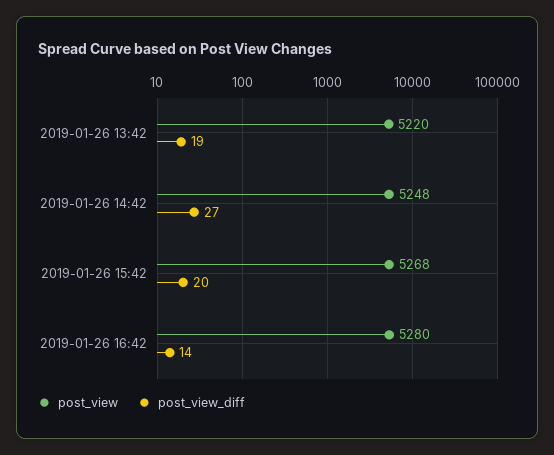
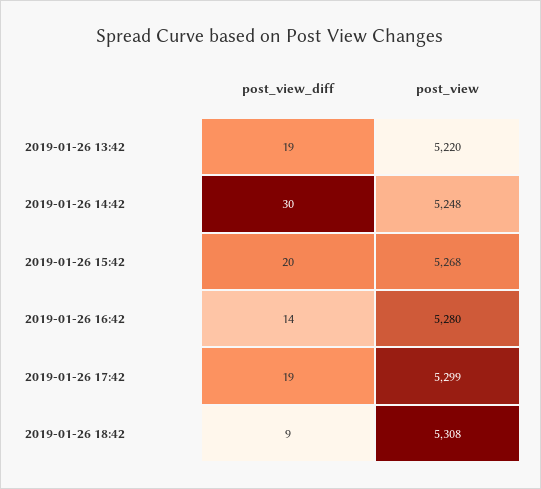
post_view_diff, 2019-01-26 14:42: 27 -> 30
post_view_diff, 2019-01-26 17:42: none -> 19
post_view, 2019-01-26 17:42: none -> 5299
post_view_diff, 2019-01-26 18:42: none -> 9
post_view, 2019-01-26 18:42: none -> 5308

